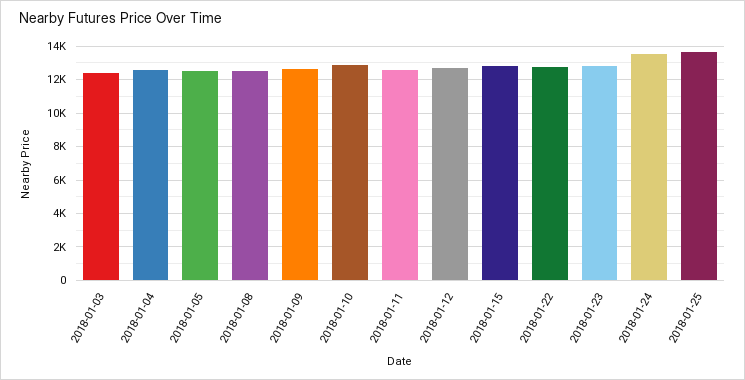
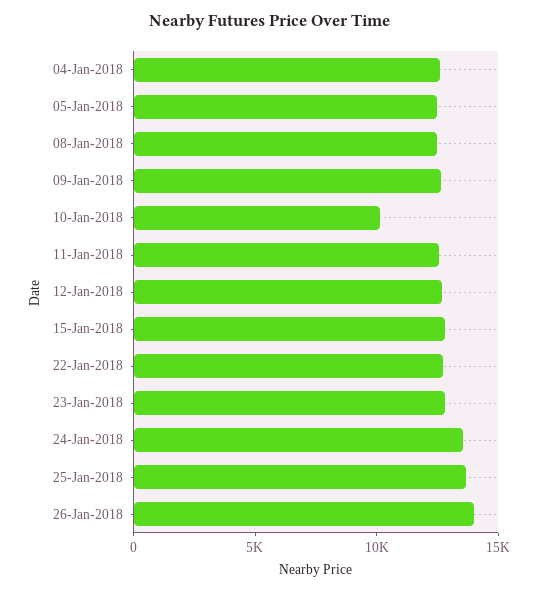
2018-01-03: 12500 -> none
2018-01-10: 13000 -> 10000
26-Jan-2018: none -> 14000

